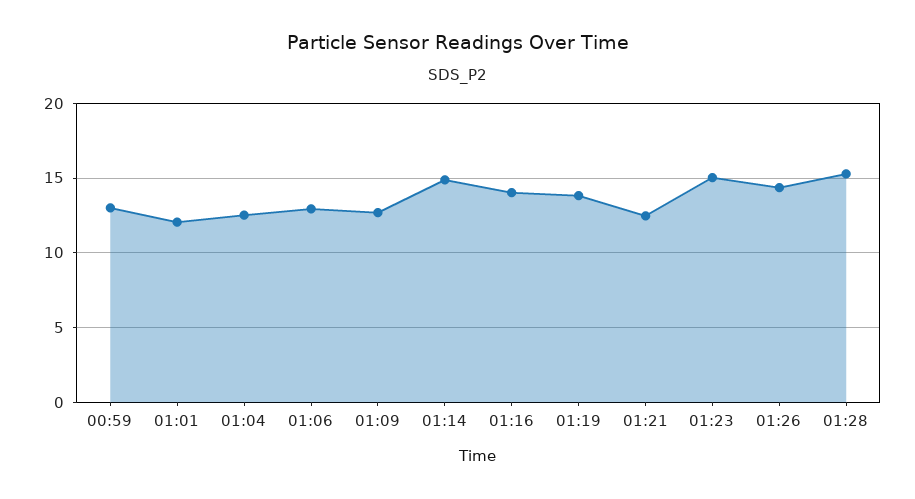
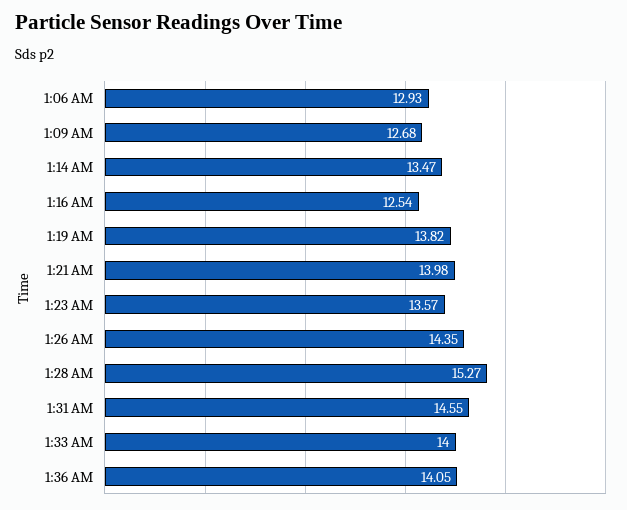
00:59: 13 -> none
01:01: 12 -> none
01:04: 12.5 -> none
01:14: 15 -> 13.47
01:16: 14 -> 12.54
01:21: 12.5 -> 13.98
01:23: 15 -> 13.57
1:31 AM: none -> 14.55
1:33 AM: none -> 14
1:36 AM: none -> 14.05

